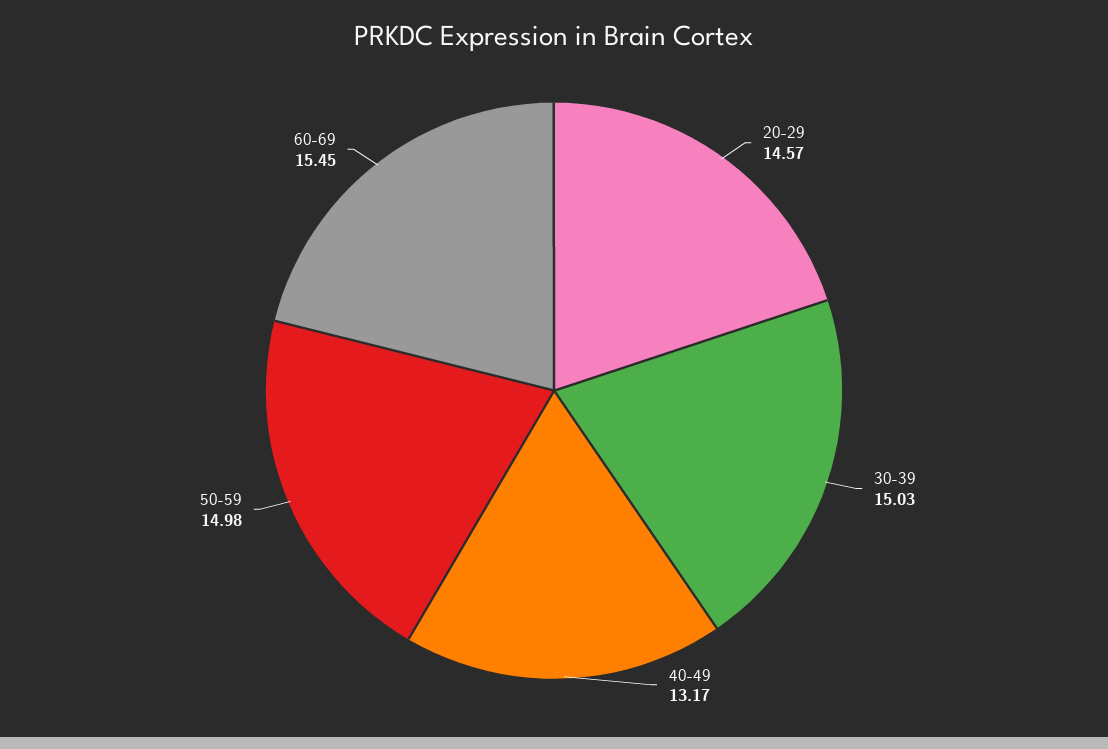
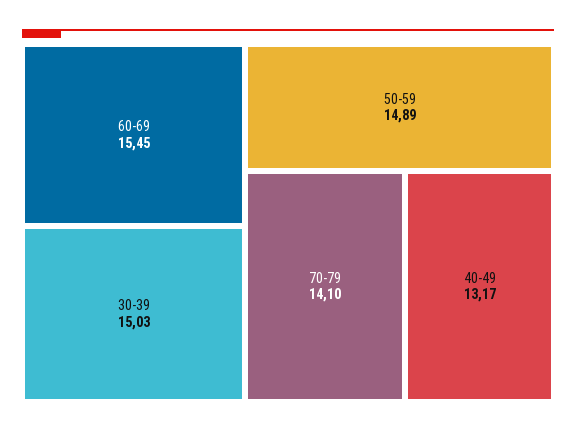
20-29: 14.57 -> none
50-59: 14.98 -> 14.89
70-79: none -> 14.1

